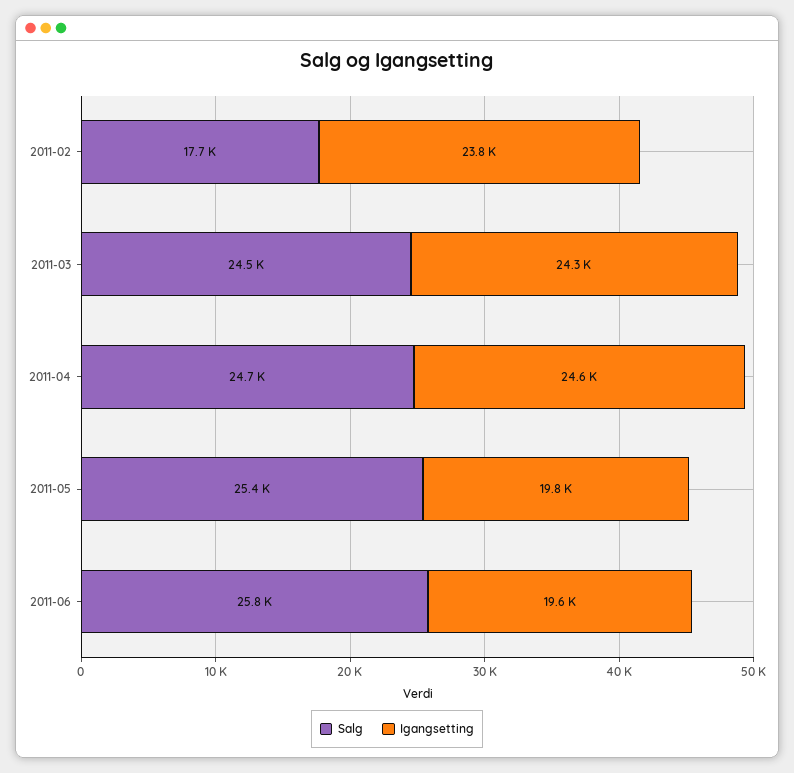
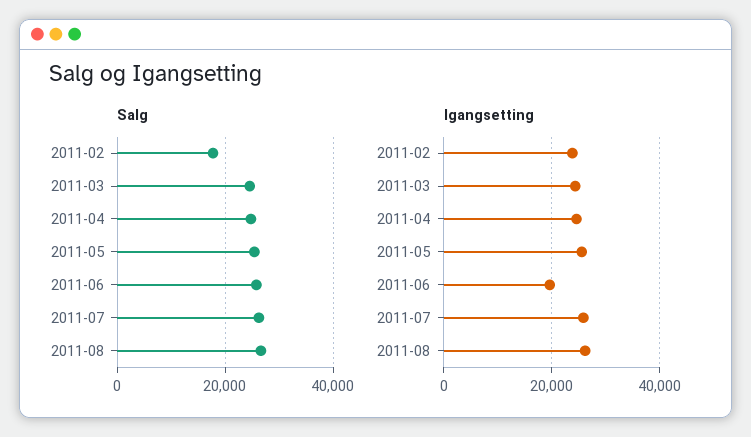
Igangsetting, 2011-05: 19800 -> 26000
Salg, 2011-07: none -> 26000
Salg, 2011-08: none -> 26000
Igangsetting, 2011-07: none -> 26000
Igangsetting, 2011-08: none -> 26000

